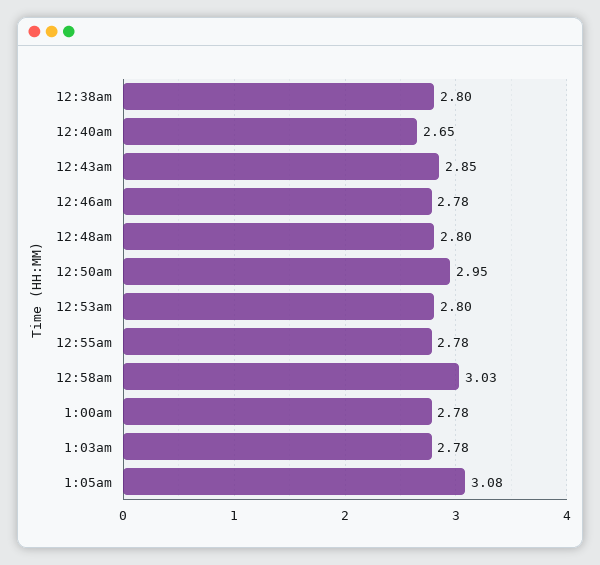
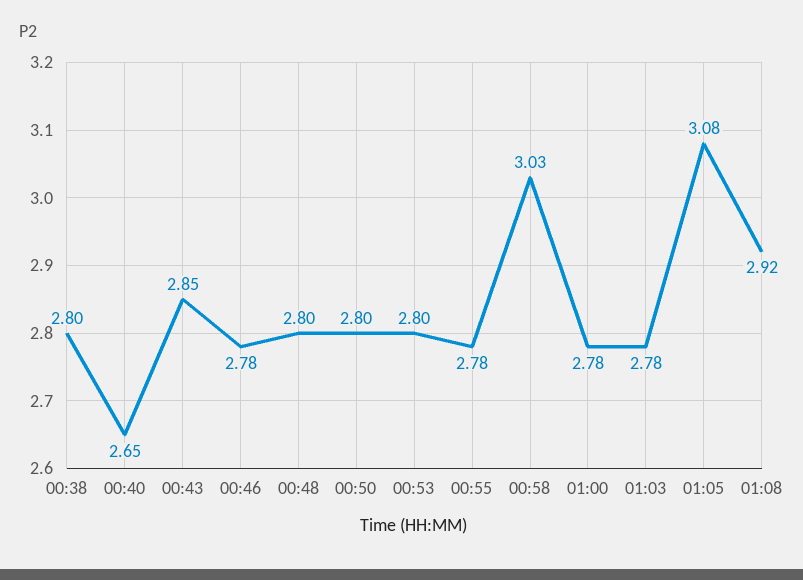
12:50am: 2.95 -> 2.8
01:08: none -> 2.92

